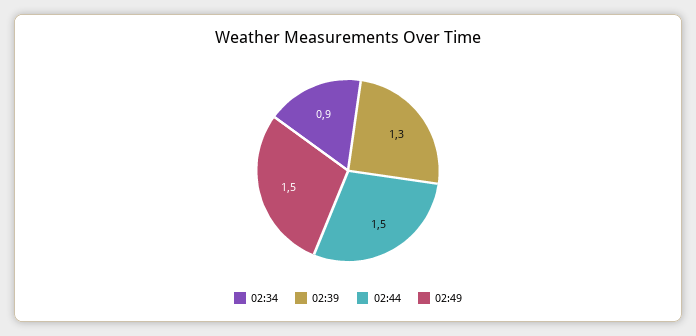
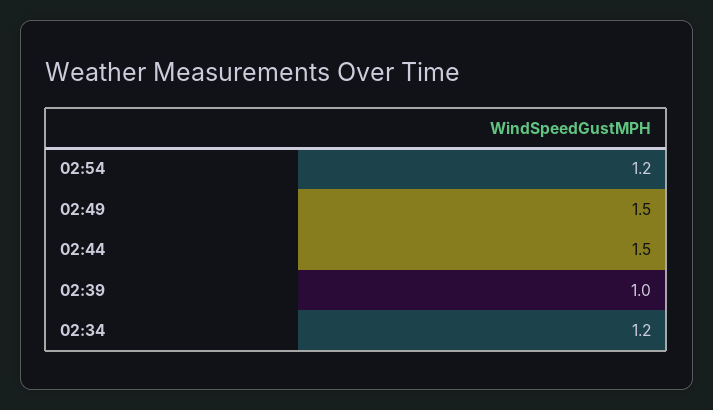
02:34: 0.9 -> 1.2
02:39: 1.3 -> 1
02:54: none -> 1.2

